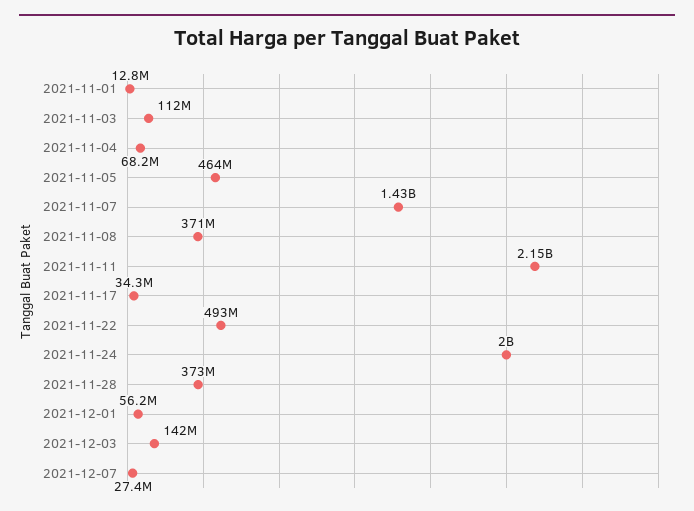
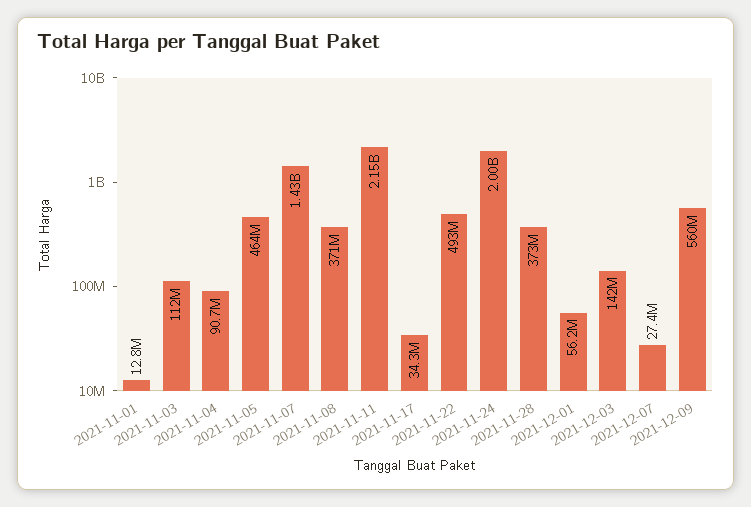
2021-11-04: 68200000 -> 90700000
2021-12-09: none -> 560000000

